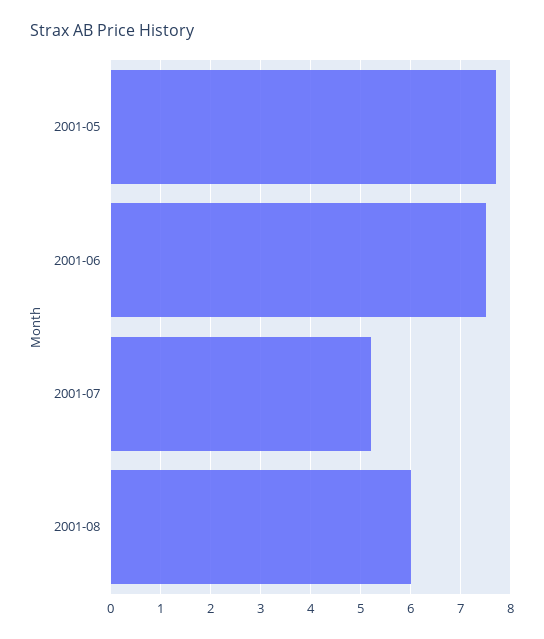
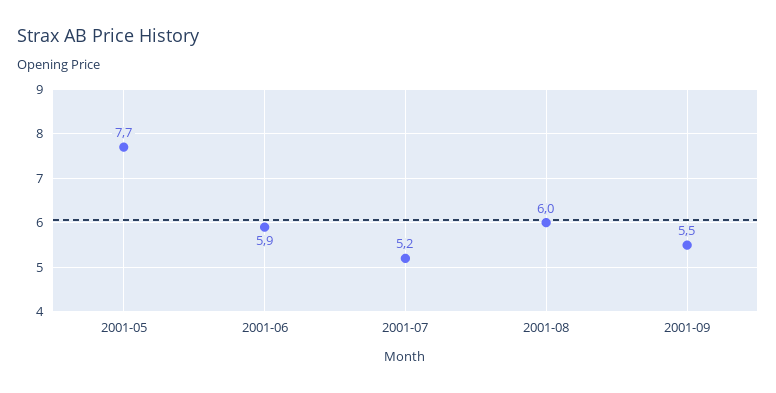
2001-06: 7.5 -> 5.9
2001-09: none -> 5.5

